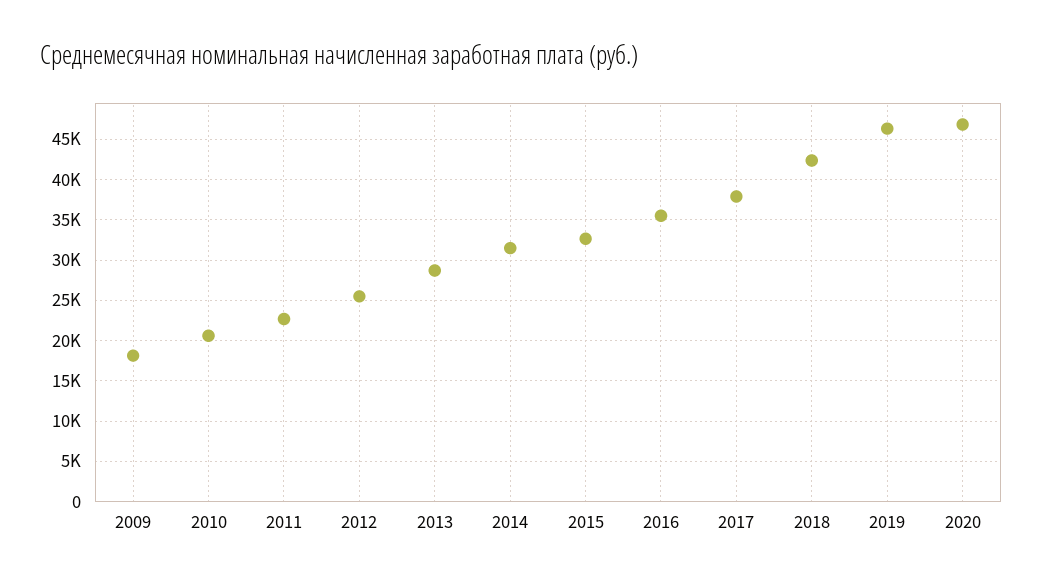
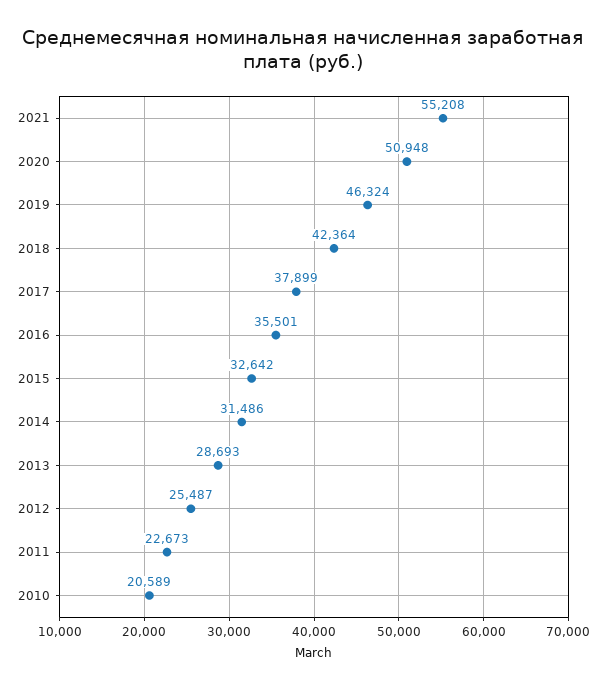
2009: 18000 -> none
2020: 47000 -> 50948
2021: none -> 55208

